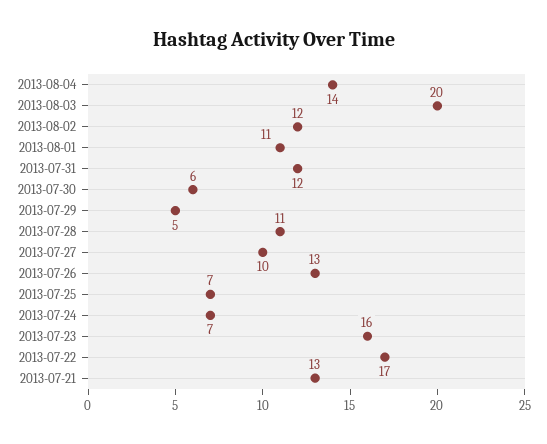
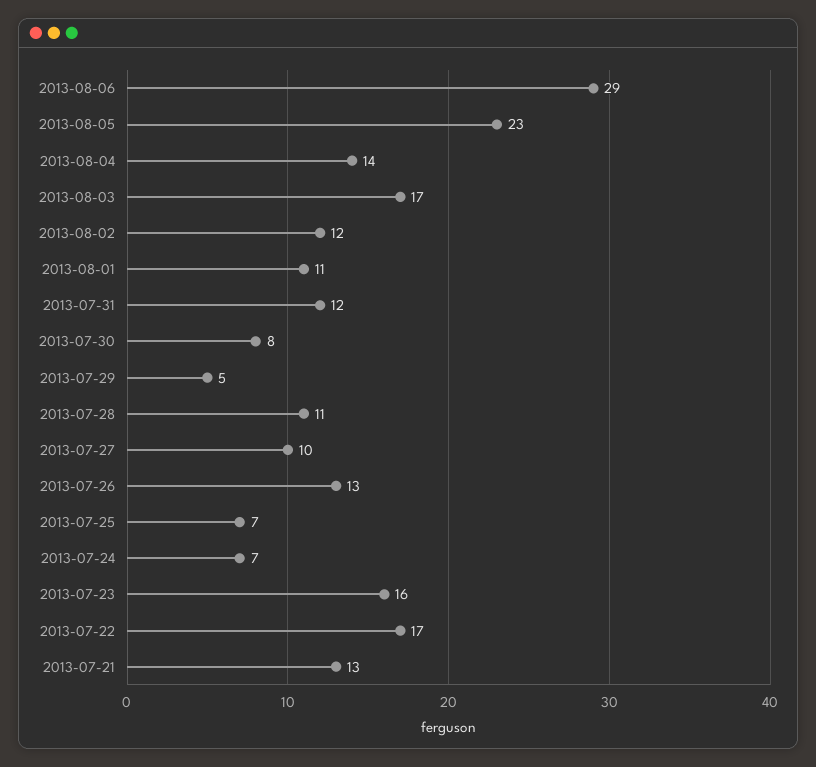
2013-08-03: 20 -> 17
2013-07-30: 6 -> 8
2013-08-06: none -> 29
2013-08-05: none -> 23

